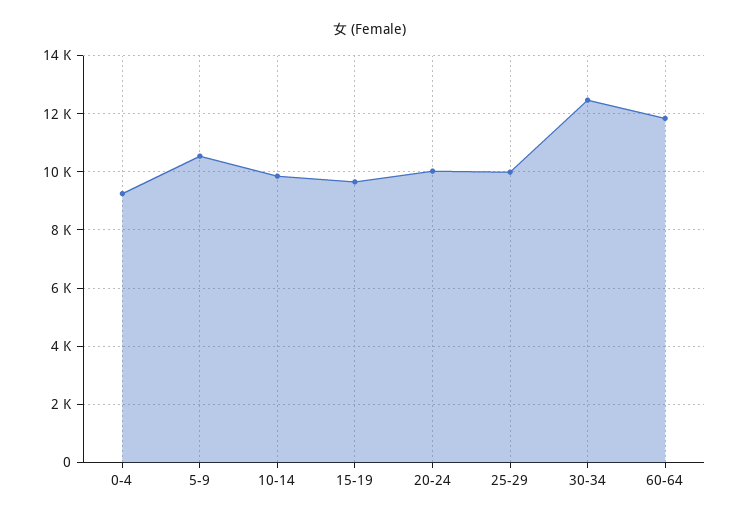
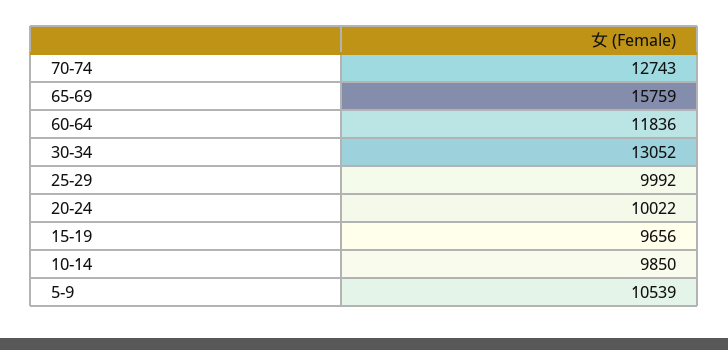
0-4: 9250 -> none
30-34: 12500 -> 13052
70-74: none -> 12743
65-69: none -> 15759

